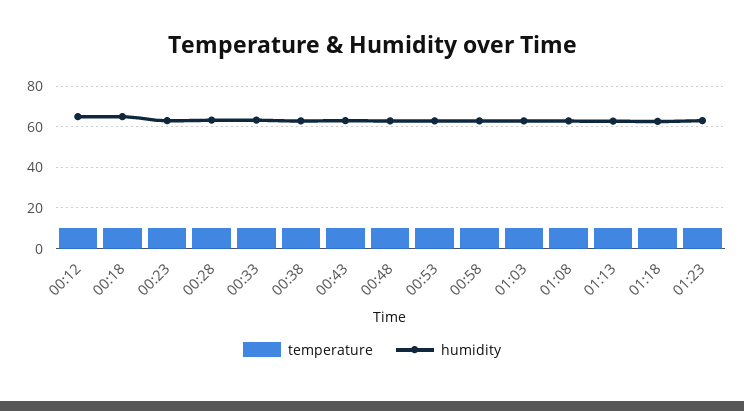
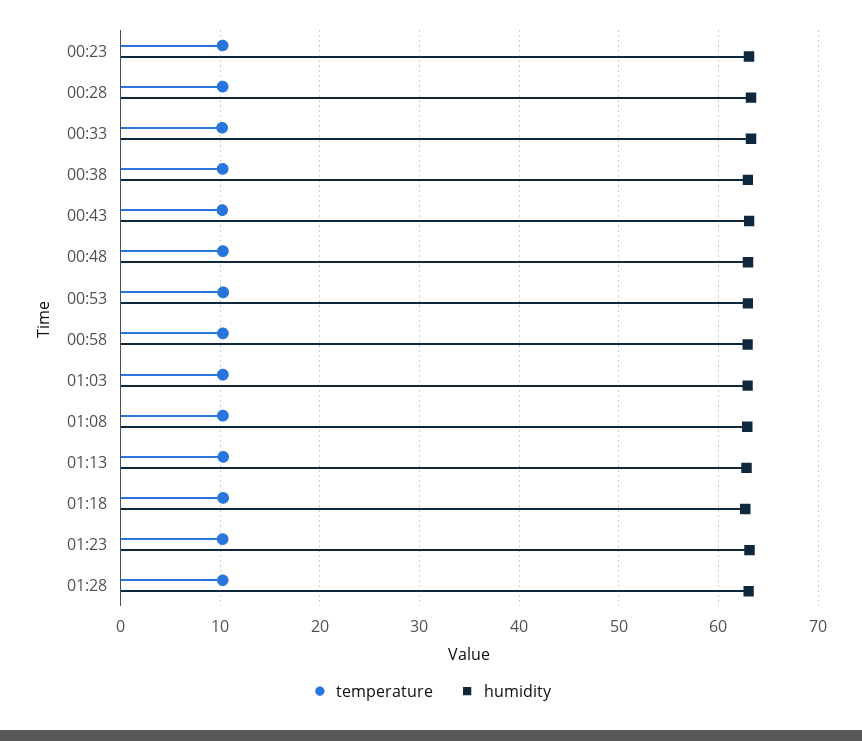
temperature, 00:12: 10 -> none
humidity, 00:12: 65 -> none
temperature, 00:18: 10 -> none
humidity, 00:18: 65 -> none
temperature, 01:28: none -> 10
humidity, 01:28: none -> 63

